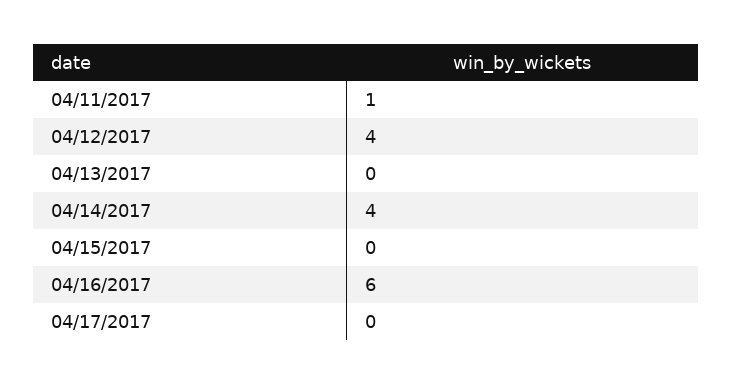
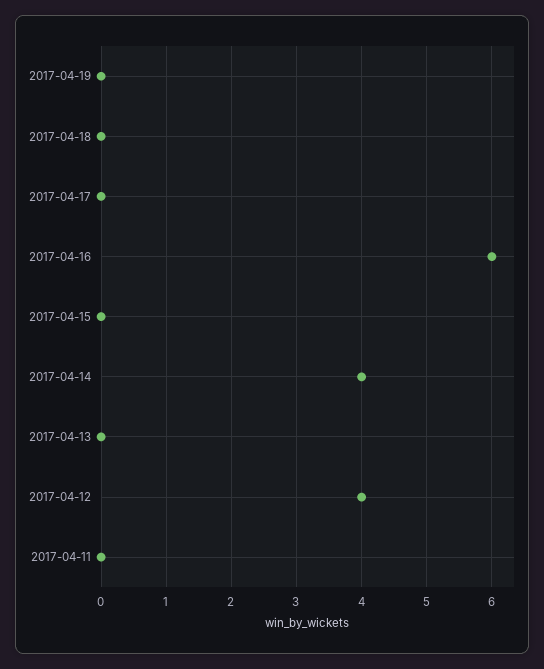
04/11/2017: 1 -> 0
2017-04-19: none -> 0
2017-04-18: none -> 0

